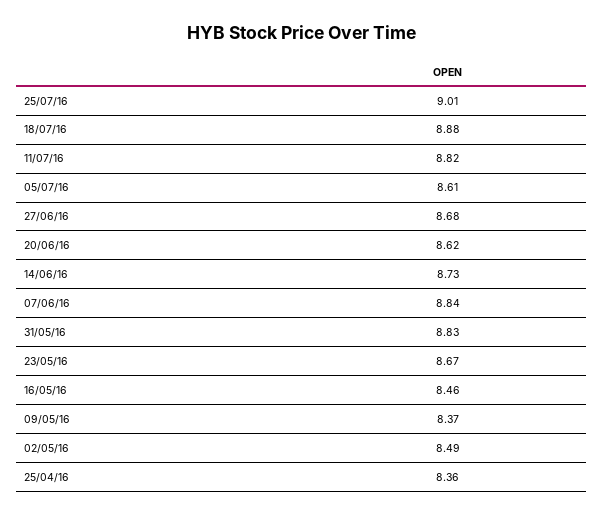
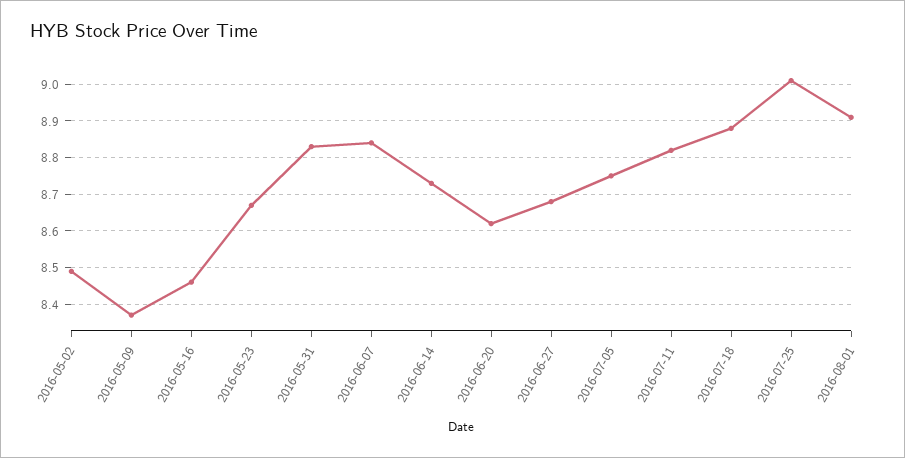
05/07/16: 8.61 -> 8.75
25/04/16: 8.36 -> none
2016-08-01: none -> 8.9

